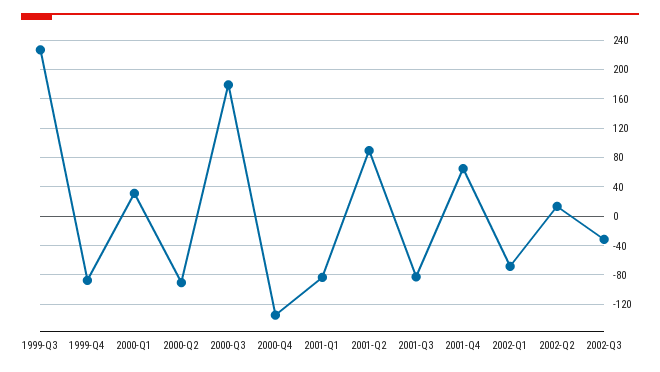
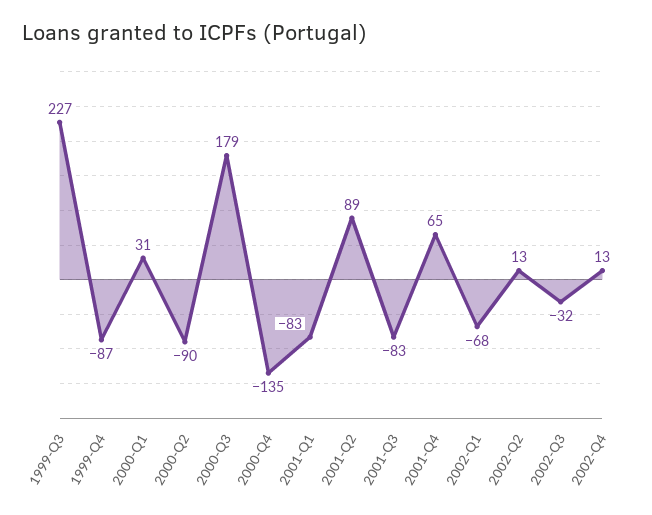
2002-Q4: none -> 13

